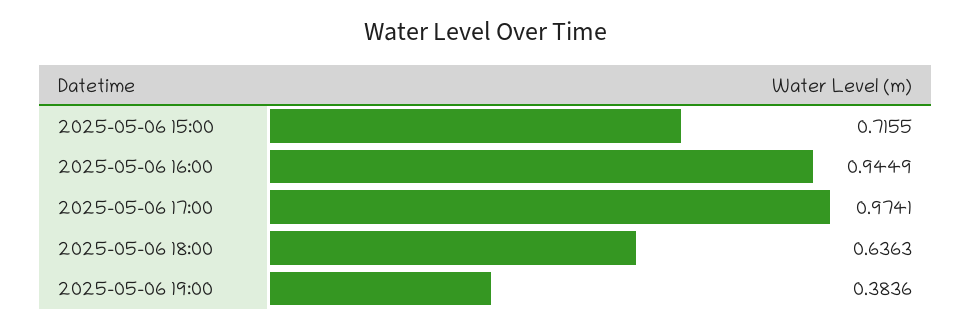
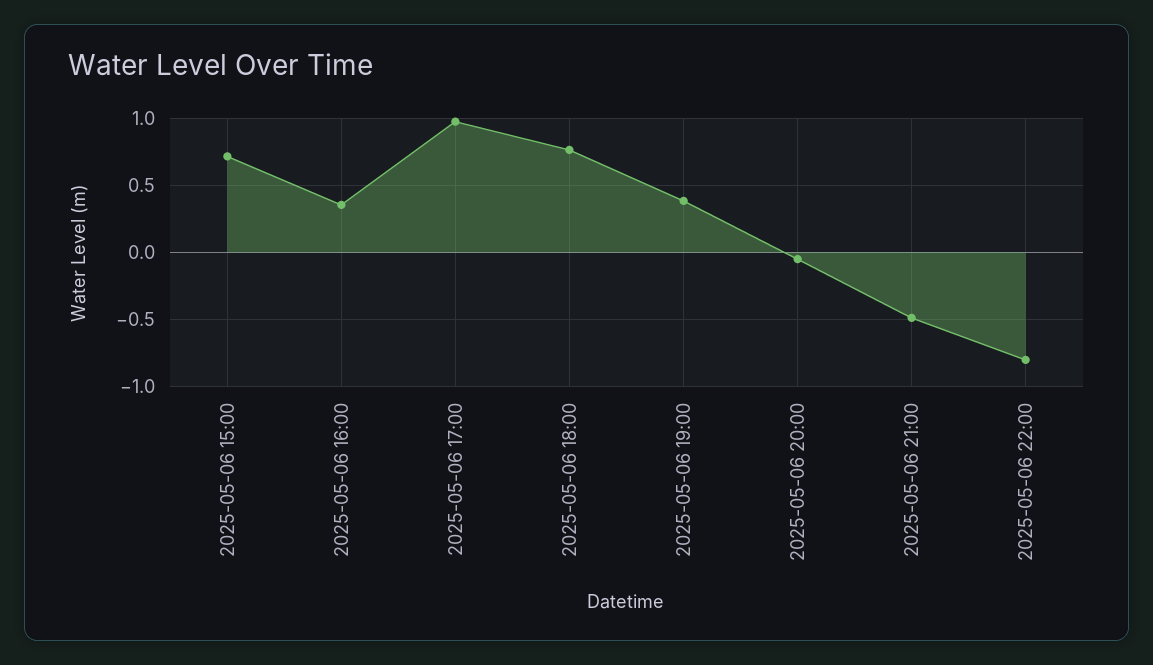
2025-05-06 16:00: 0.9449 -> 0.35
2025-05-06 18:00: 0.6363 -> 0.75
2025-05-06 20:00: none -> -0.05
2025-05-06 21:00: none -> -0.5
2025-05-06 22:00: none -> -0.8

